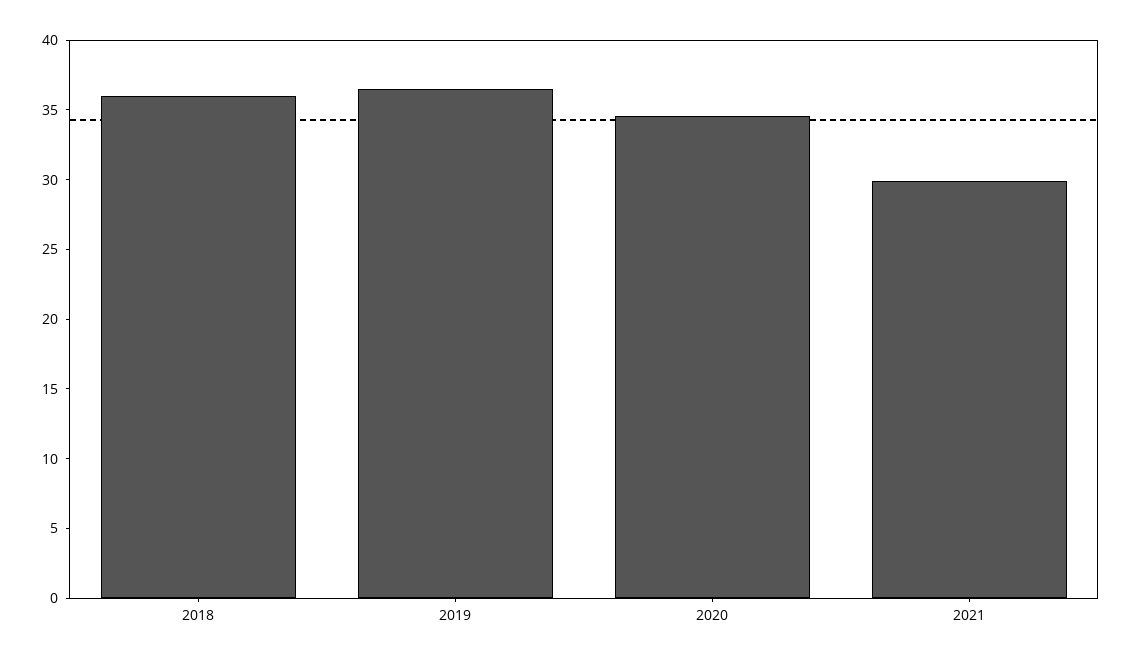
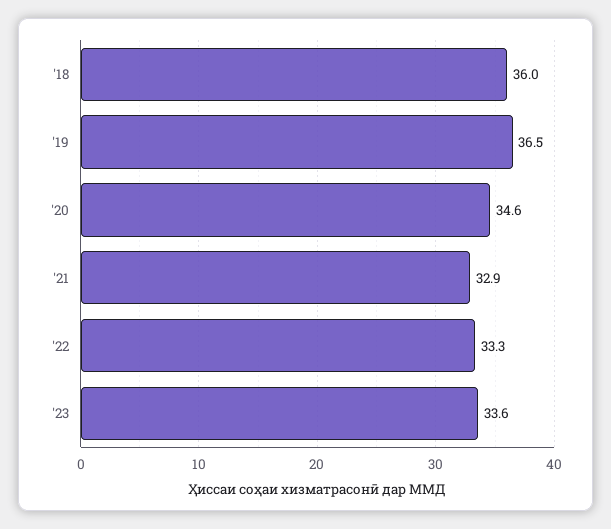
2021: 30 -> 32.9
'22: none -> 33.3
'23: none -> 33.6

